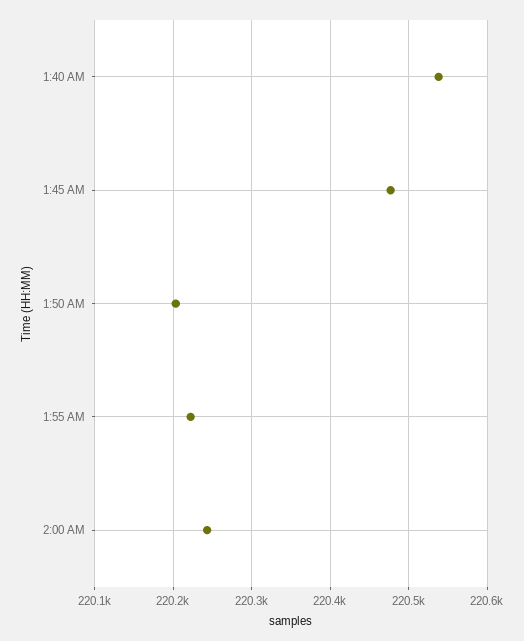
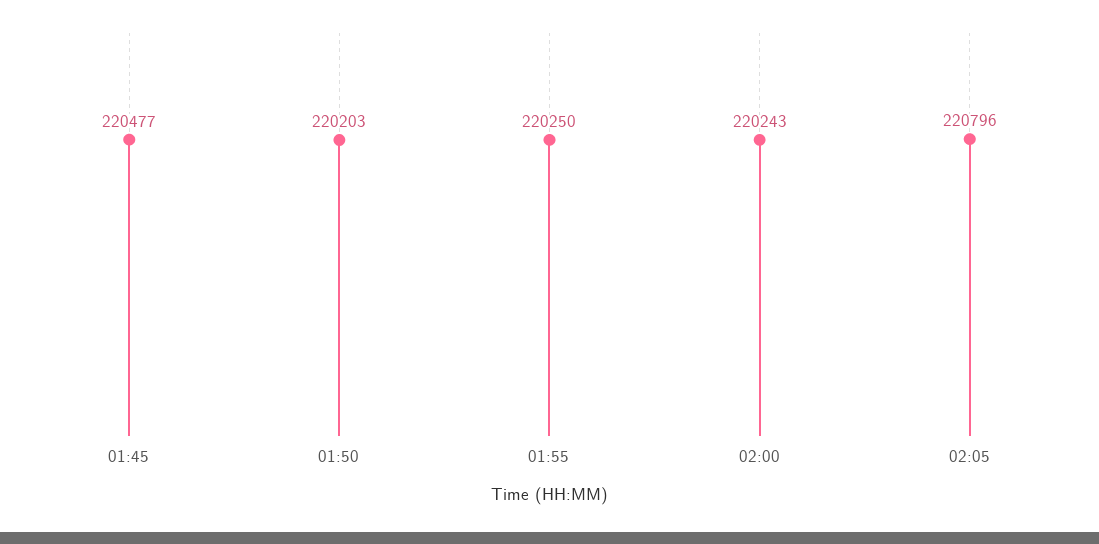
1:40 AM: 220540 -> none
1:55 AM: 220220 -> 220250
02:05: none -> 220796

